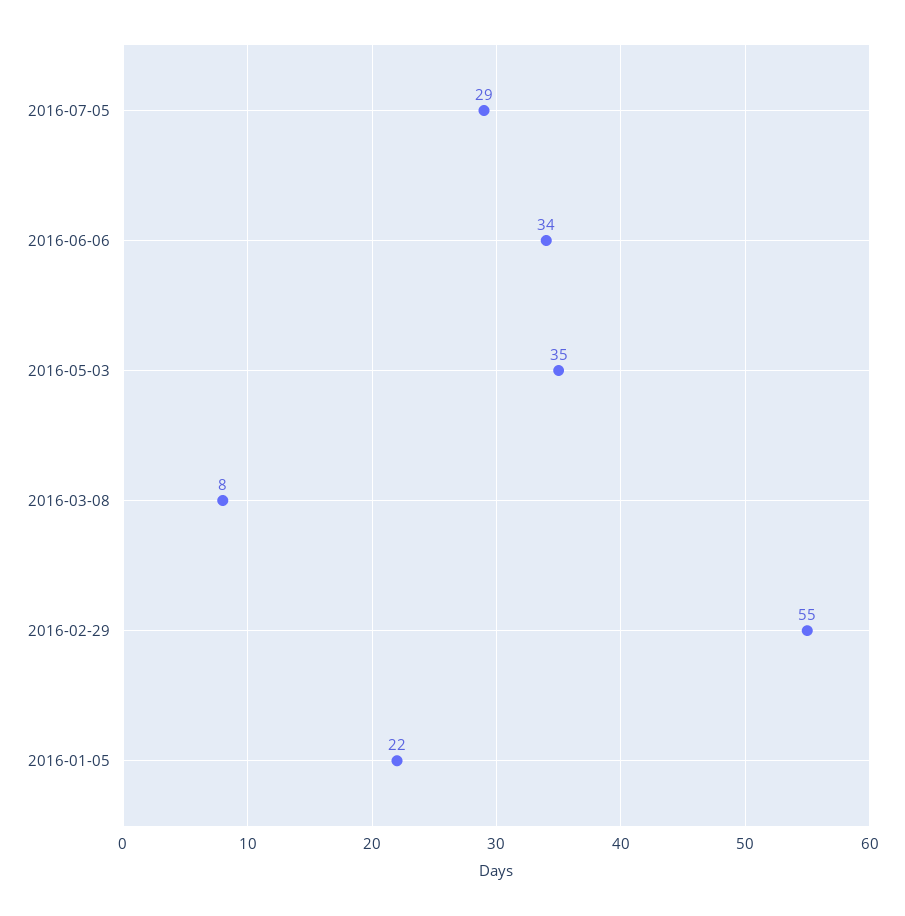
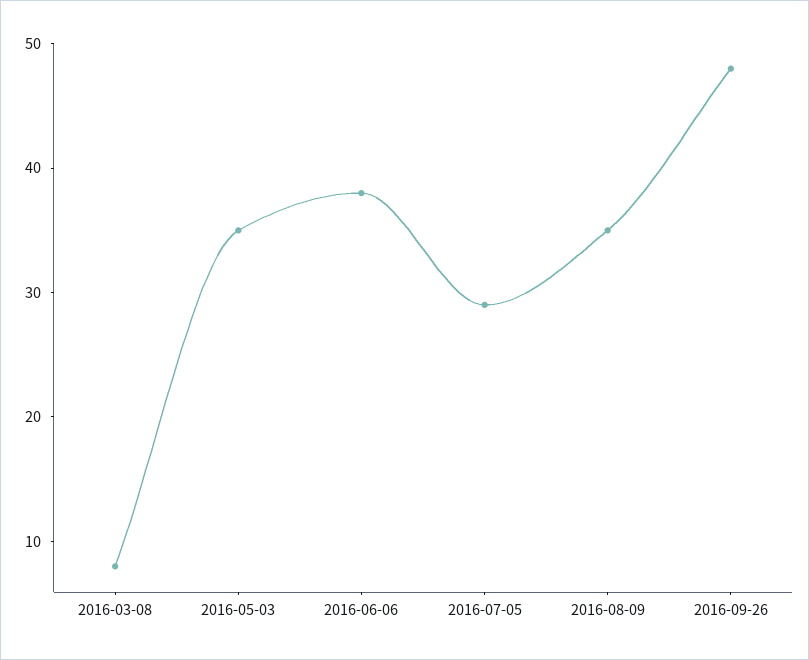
2016-06-06: 34 -> 38
2016-02-29: 55 -> none
2016-01-05: 22 -> none
2016-08-09: none -> 35
2016-09-26: none -> 48

